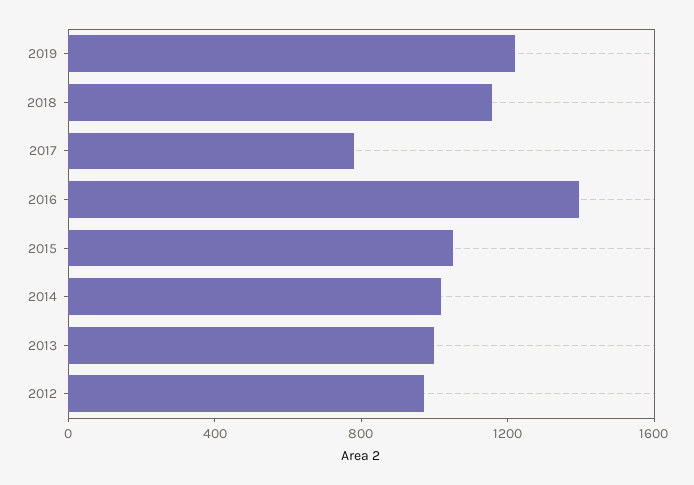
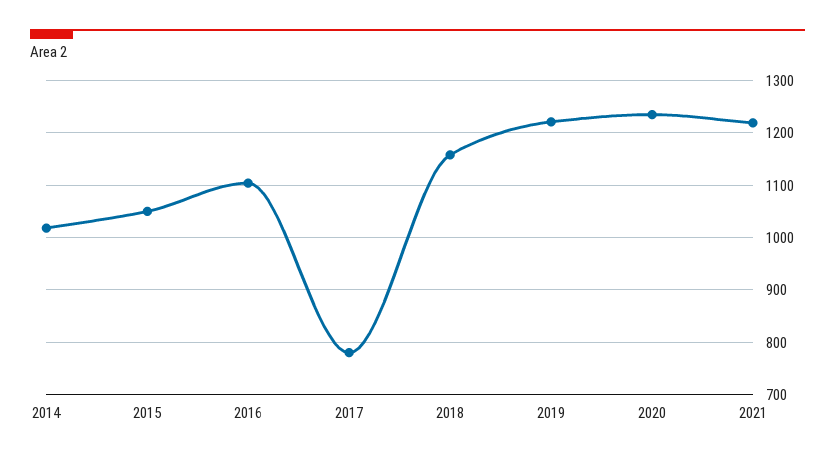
2016: 1400 -> 1100
2013: 1000 -> none
2012: 1000 -> none
2020: none -> 1240
2021: none -> 1220

